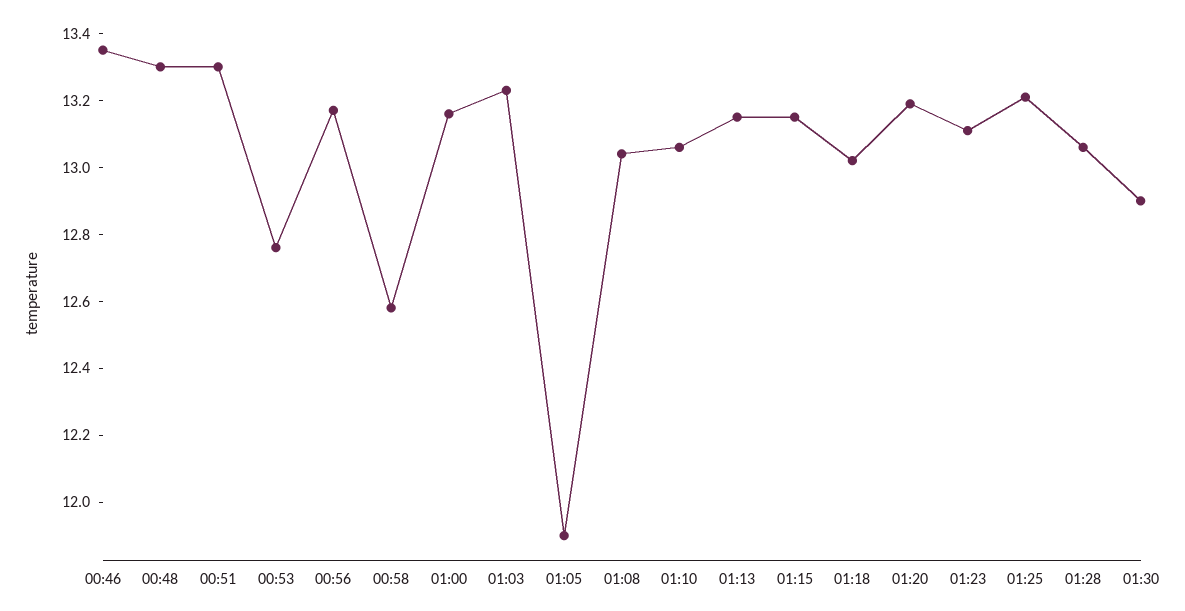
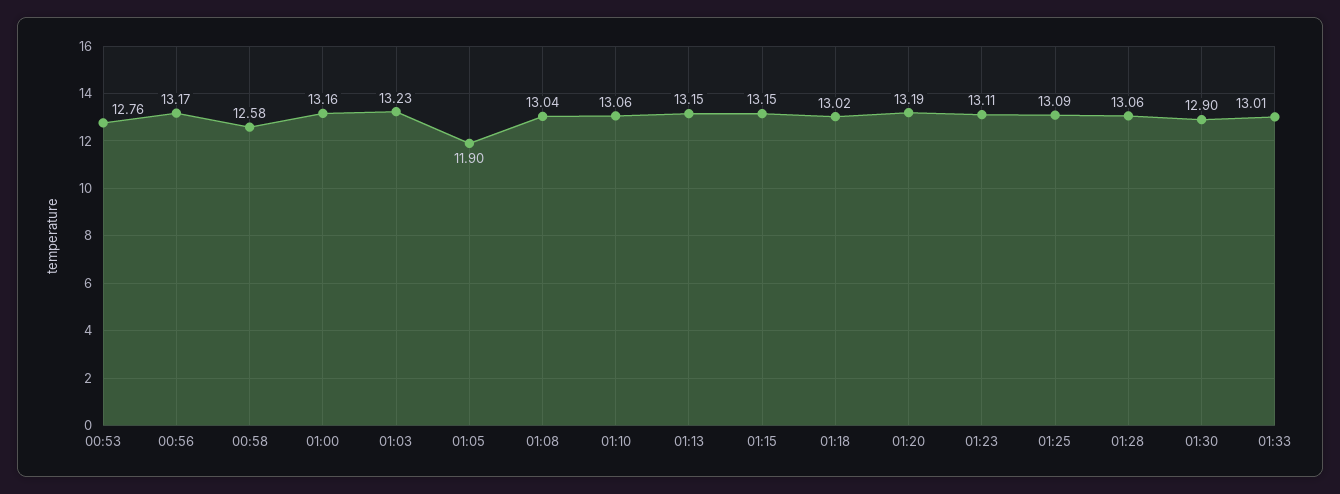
00:46: 13.35 -> none
00:48: 13.3 -> none
00:51: 13.3 -> none
01:25: 13.2 -> 13.09
01:33: none -> 13.01

